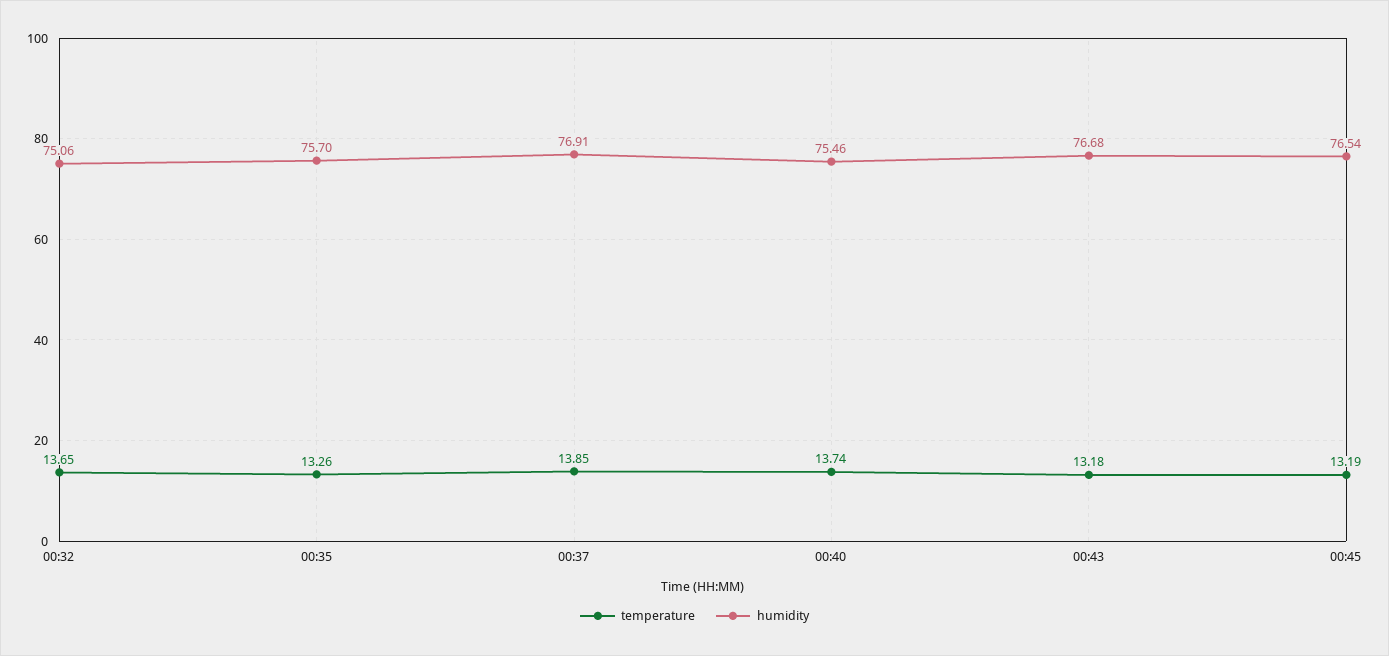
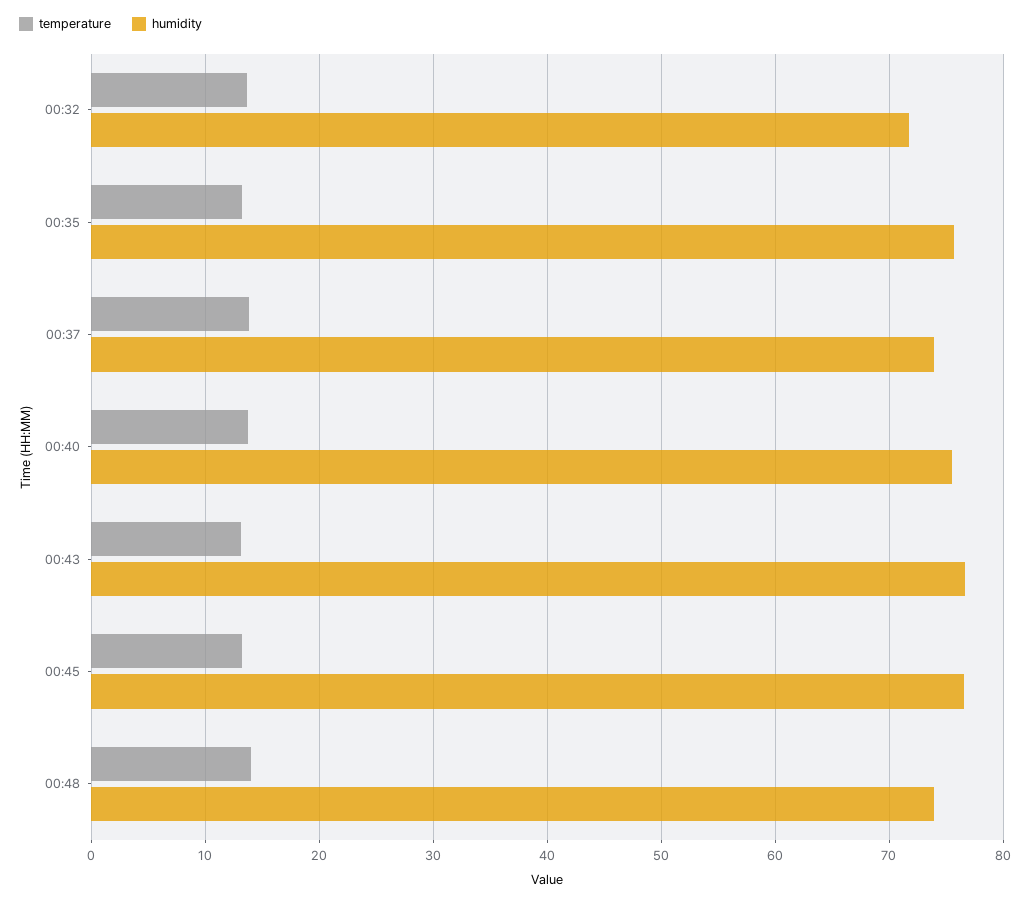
humidity, 00:32: 75.06 -> 72
humidity, 00:37: 76.91 -> 74
temperature, 00:48: none -> 14
humidity, 00:48: none -> 74

